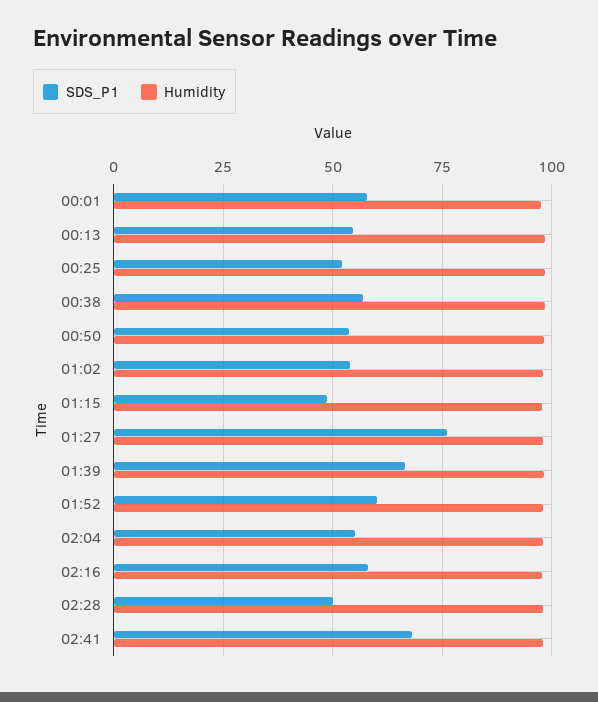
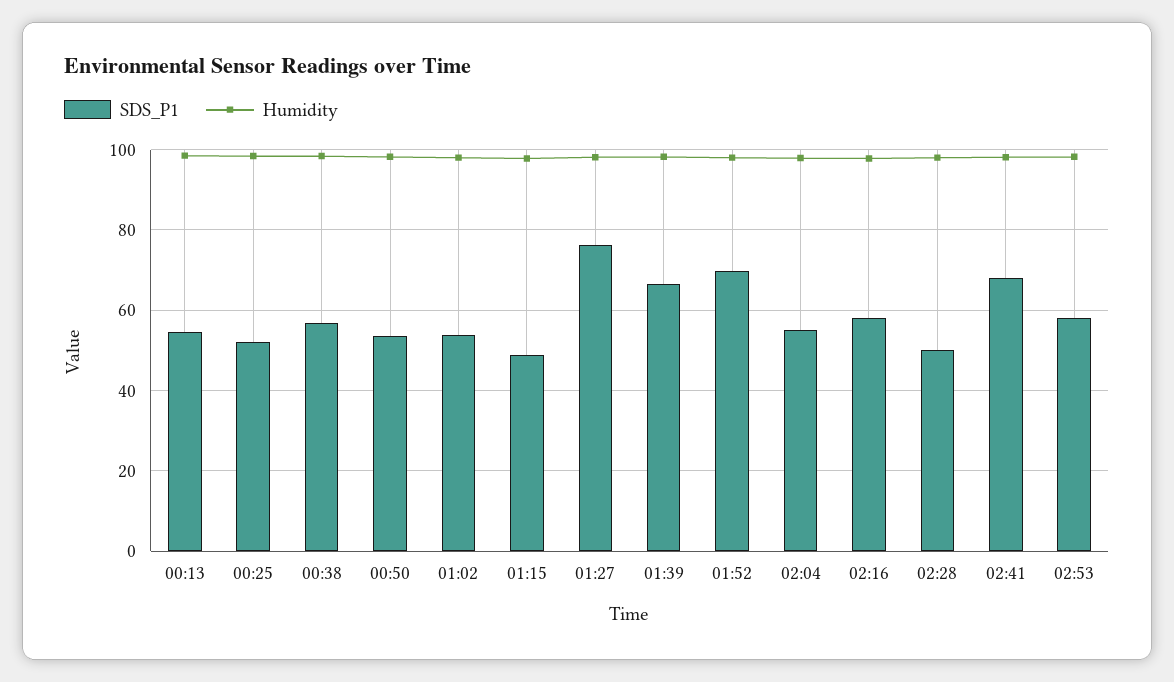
SDS_P1, 00:01: 57.5 -> none
Humidity, 00:01: 97.5 -> none
SDS_P1, 01:52: 60 -> 70
SDS_P1, 02:53: none -> 58
Humidity, 02:53: none -> 98

